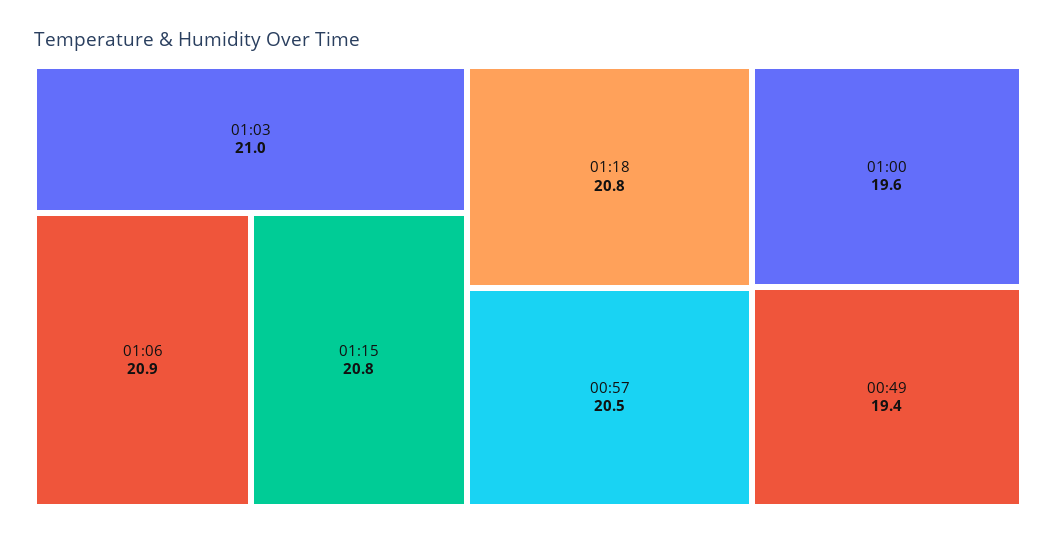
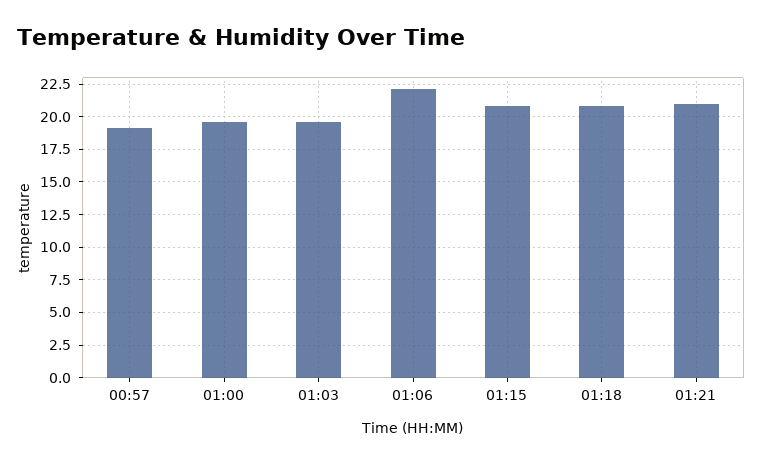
01:03: 21 -> 19.5
01:06: 20.9 -> 22
00:57: 20.5 -> 19
00:49: 19.4 -> none
01:21: none -> 21

